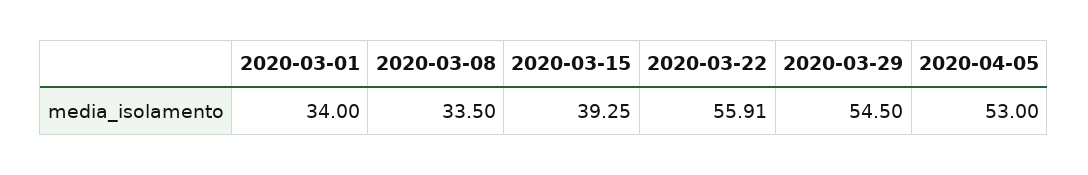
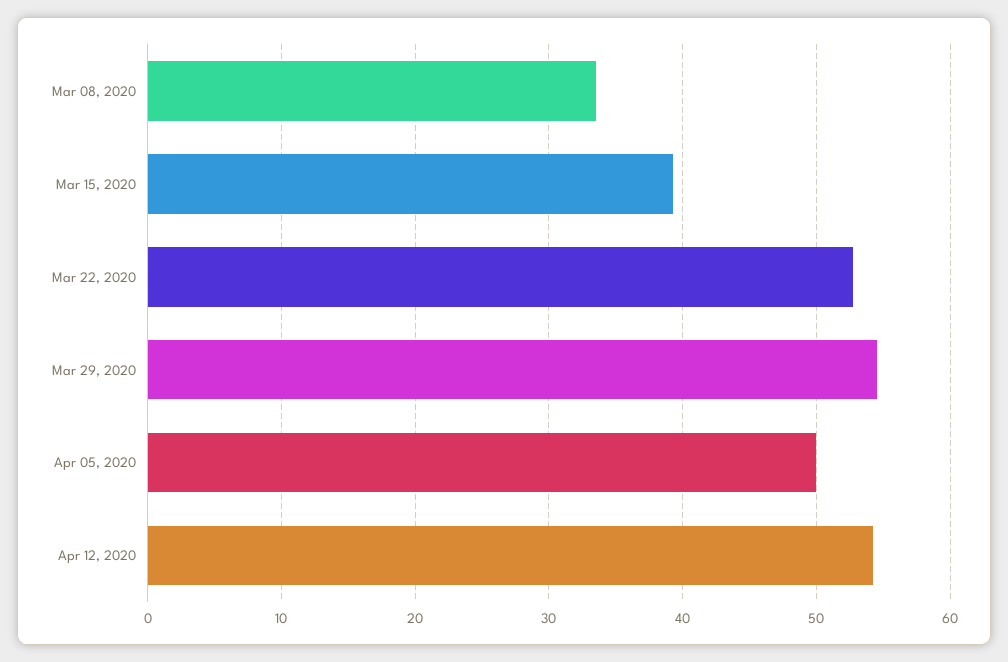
2020-03-01: 34 -> none
2020-03-22: 55.91 -> 53
2020-04-05: 53 -> 50
Apr 12, 2020: none -> 54

